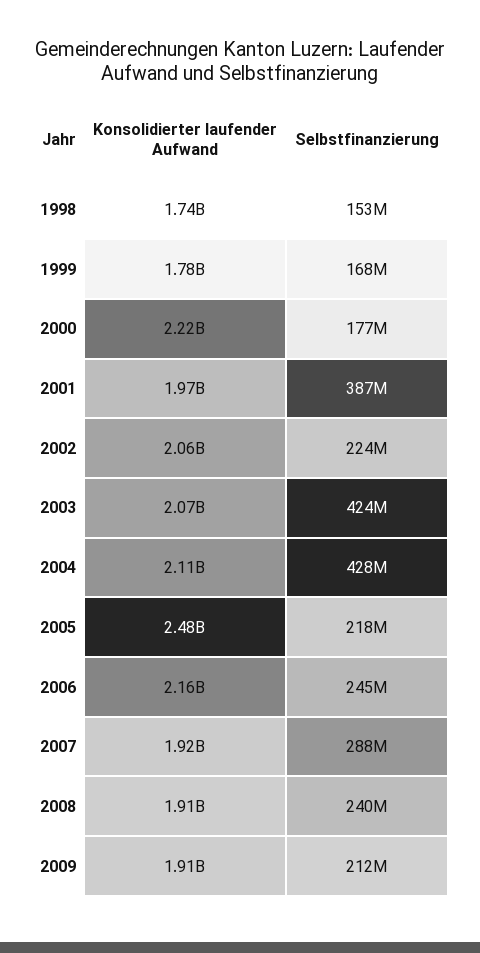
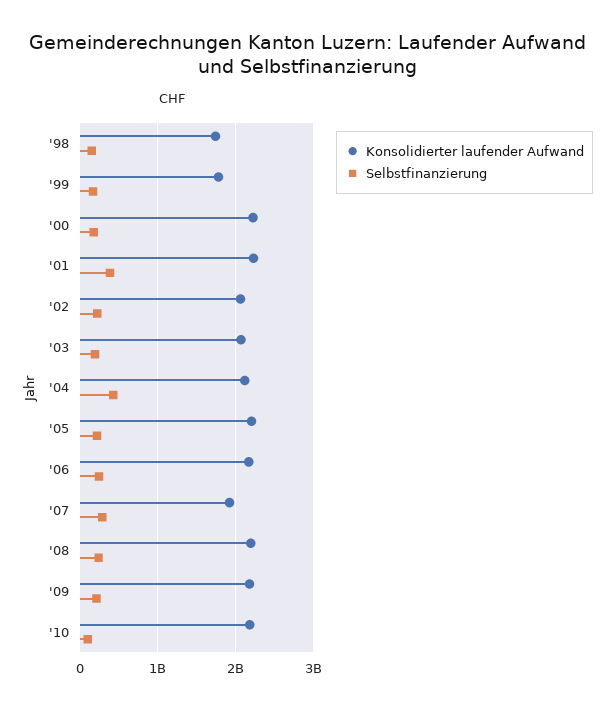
Konsolidierter laufender Aufwand, 2001: 1970000000 -> 2200000000
Selbstfinanzierung, 2003: 424000000 -> 200000000
Konsolidierter laufender Aufwand, 2005: 2480000000 -> 2200000000
Konsolidierter laufender Aufwand, 2008: 1910000000 -> 2200000000
Konsolidierter laufender Aufwand, 2009: 1910000000 -> 2200000000
Konsolidierter laufender Aufwand, '10: none -> 2200000000
Selbstfinanzierung, '10: none -> 100000000

